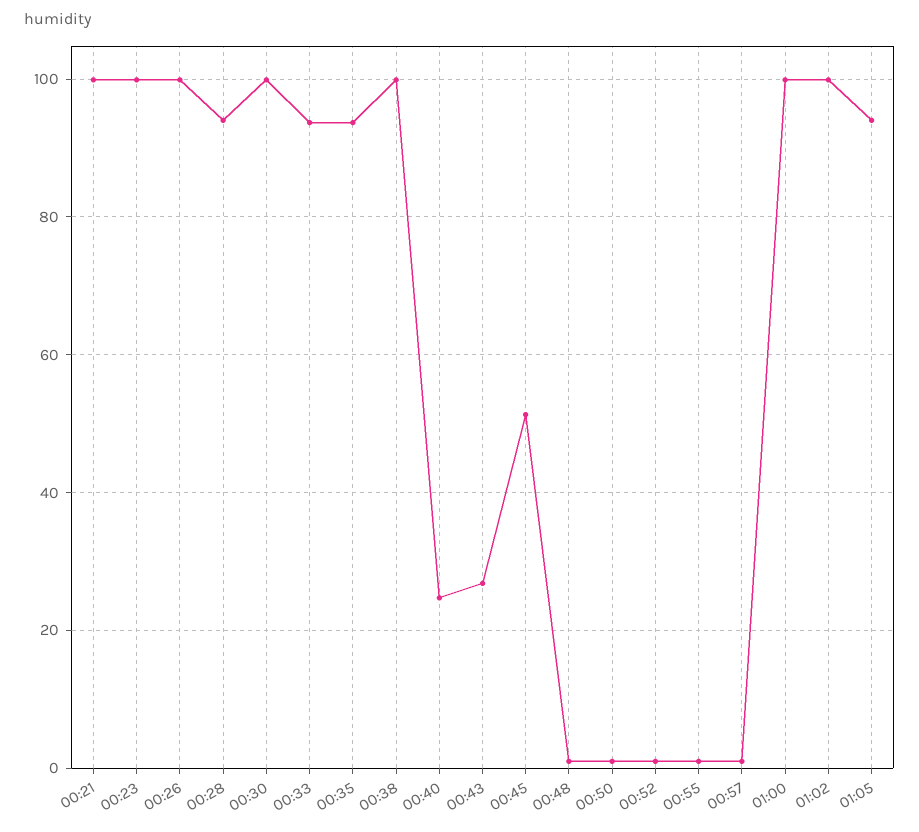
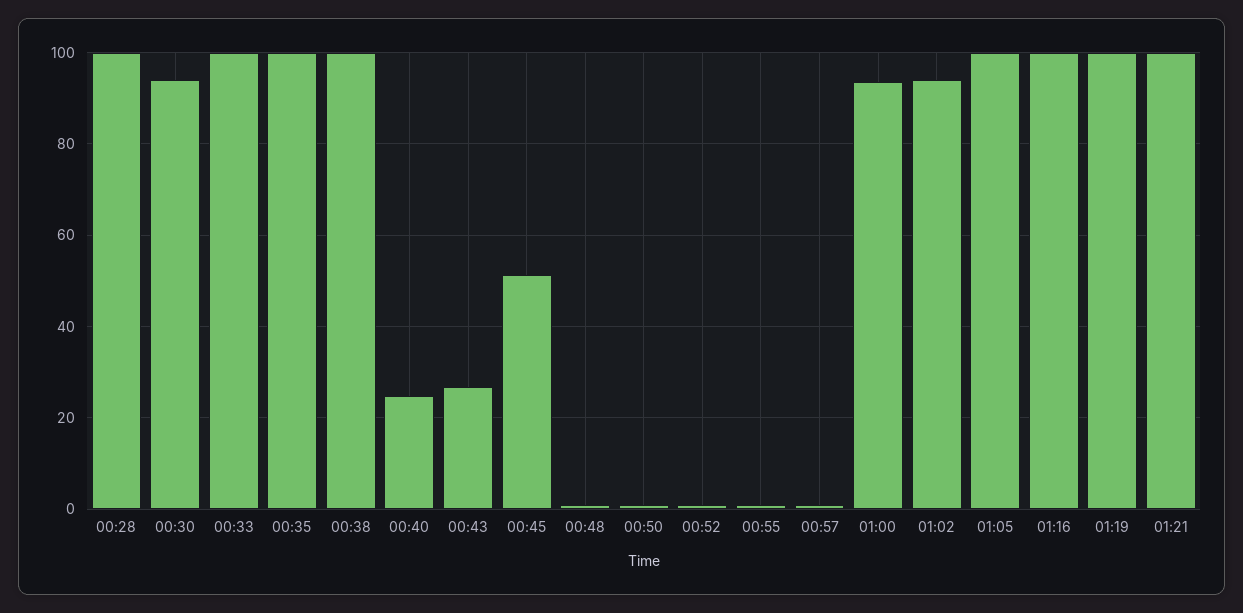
00:21: 100 -> none
00:23: 100 -> none
00:26: 100 -> none
00:28: 94 -> 100
00:30: 100 -> 94
00:33: 94 -> 100
00:35: 94 -> 100
01:00: 100 -> 94
01:02: 100 -> 94
01:05: 94 -> 100
01:16: none -> 100
01:19: none -> 100
01:21: none -> 100

